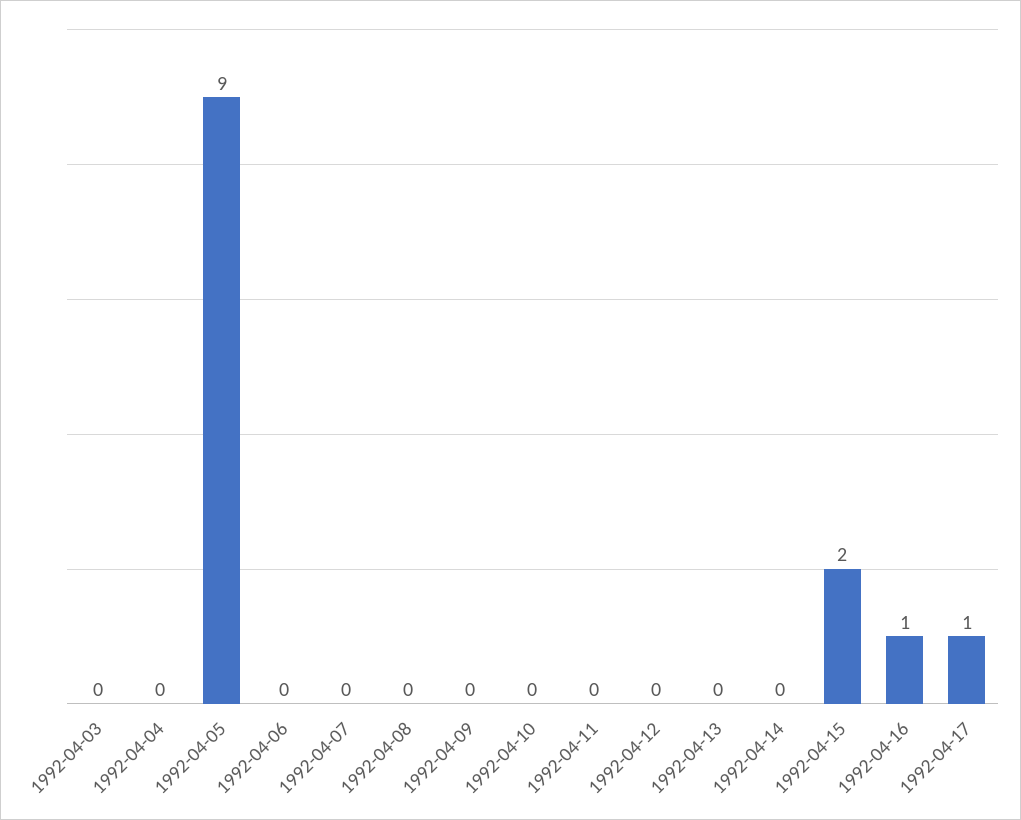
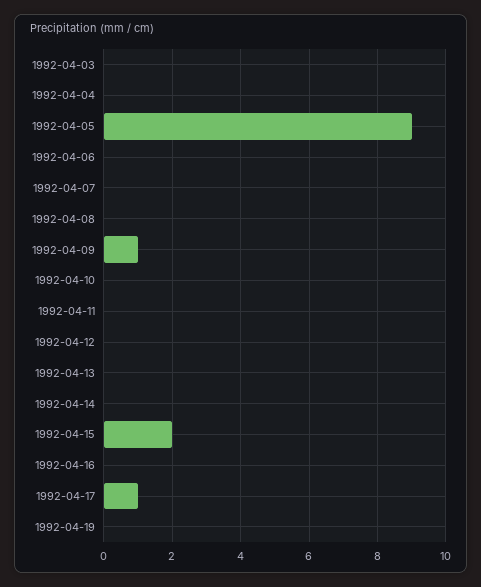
1992-04-09: 0 -> 1
1992-04-16: 1 -> 0
1992-04-19: none -> 0

